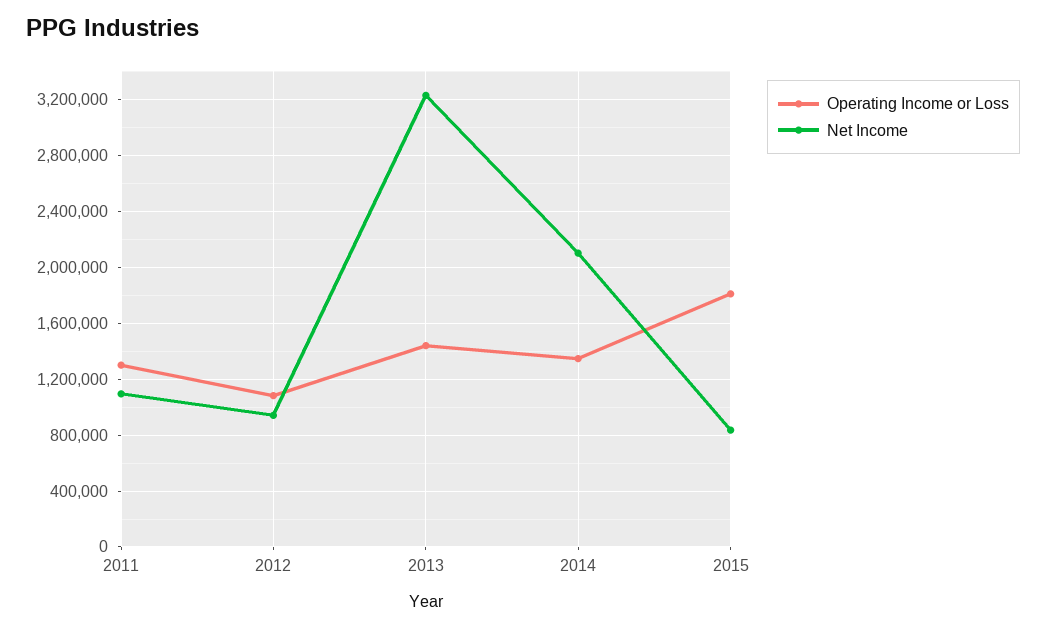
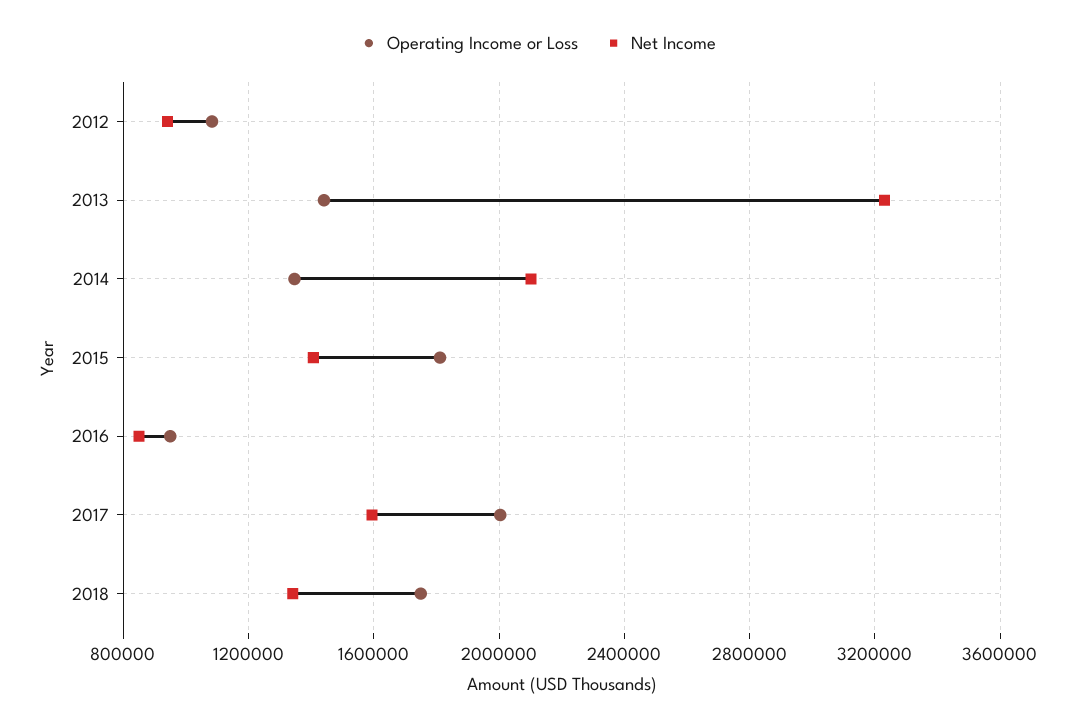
Operating Income or Loss, 2011: 1300000 -> none
Net Income, 2011: 1100000 -> none
Net Income, 2015: 850000 -> 1400000
Operating Income or Loss, 2016: none -> 950000
Net Income, 2016: none -> 850000
Operating Income or Loss, 2017: none -> 2000000
Net Income, 2017: none -> 1600000
Operating Income or Loss, 2018: none -> 1750000
Net Income, 2018: none -> 1350000

